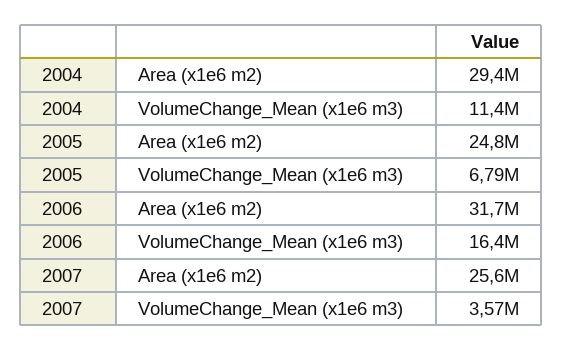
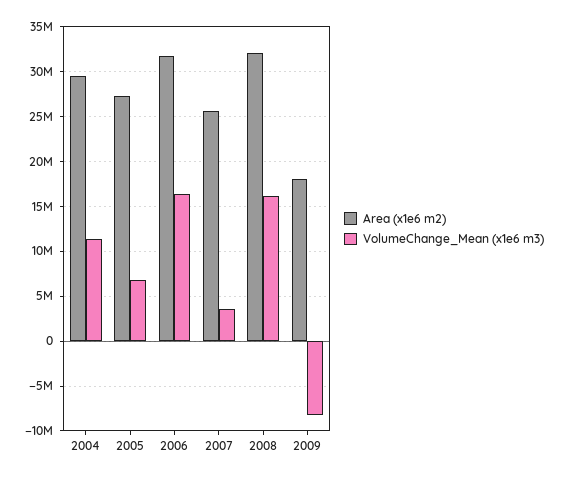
Area (x1e6 m2), 2005: 24800000 -> 27000000
Area (x1e6 m2), 2008: none -> 32000000
VolumeChange_Mean (x1e6 m3), 2008: none -> 16000000
Area (x1e6 m2), 2009: none -> 18000000
VolumeChange_Mean (x1e6 m3), 2009: none -> -8000000

